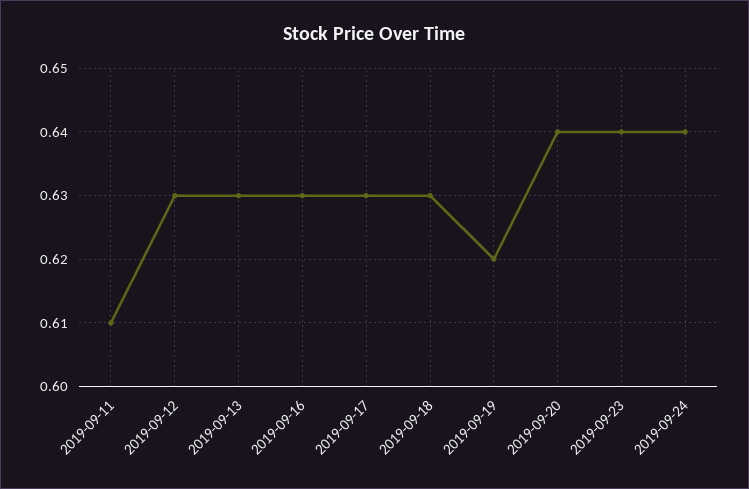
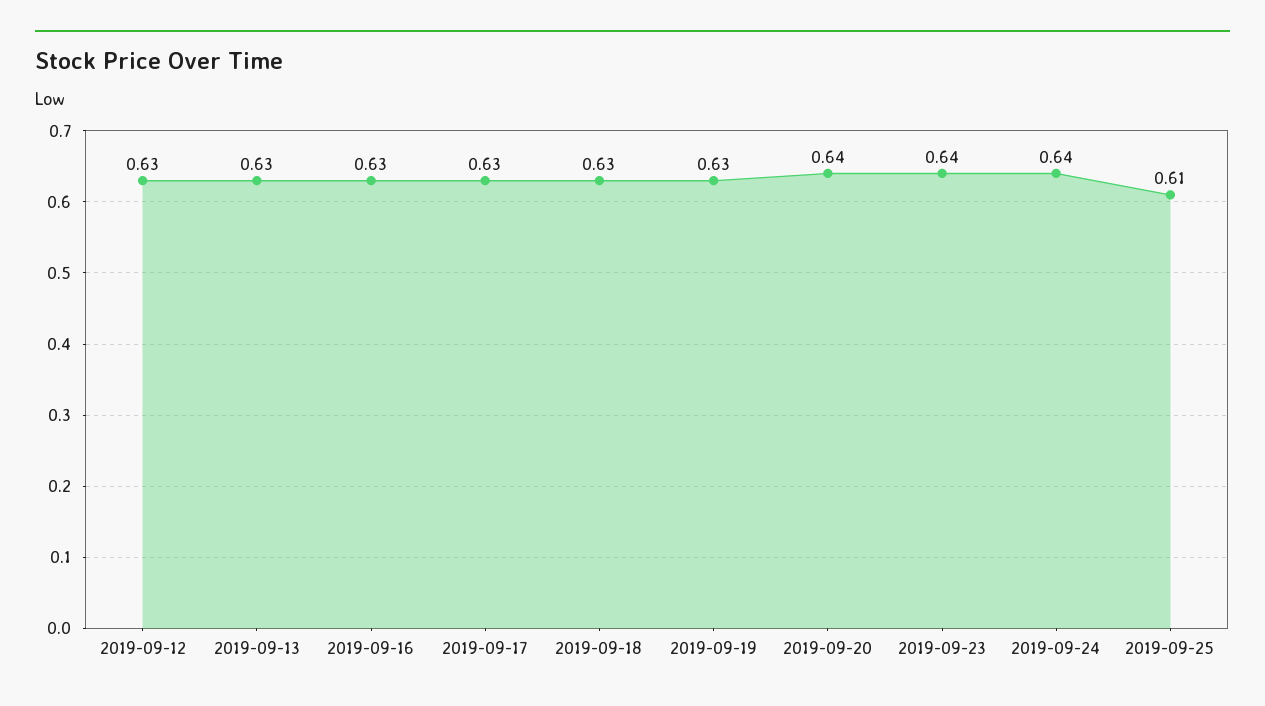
2019-09-11: 0.61 -> none
2019-09-19: 0.62 -> 0.63
2019-09-25: none -> 0.61

